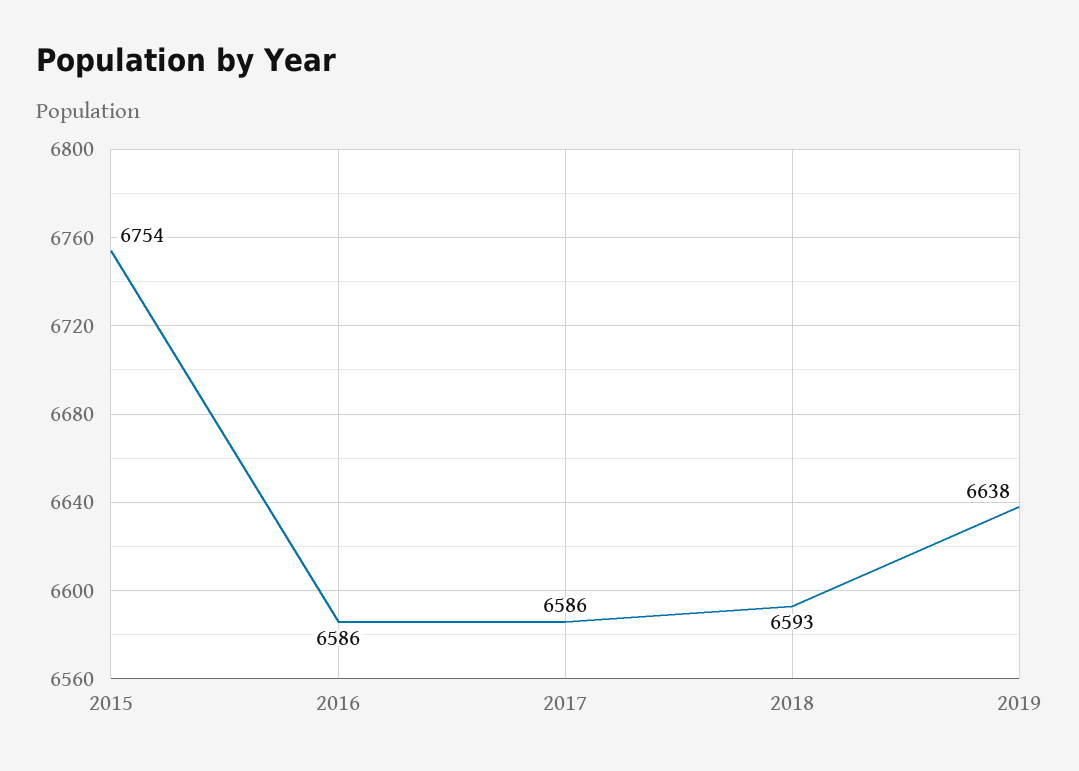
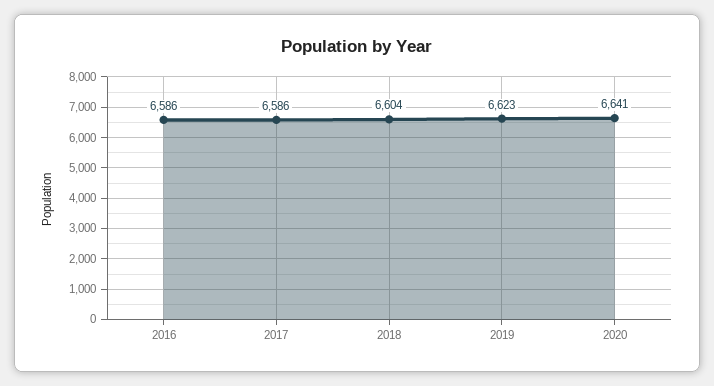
2015: 6754 -> none
2018: 6593 -> 6604
2019: 6638 -> 6623
2020: none -> 6641

